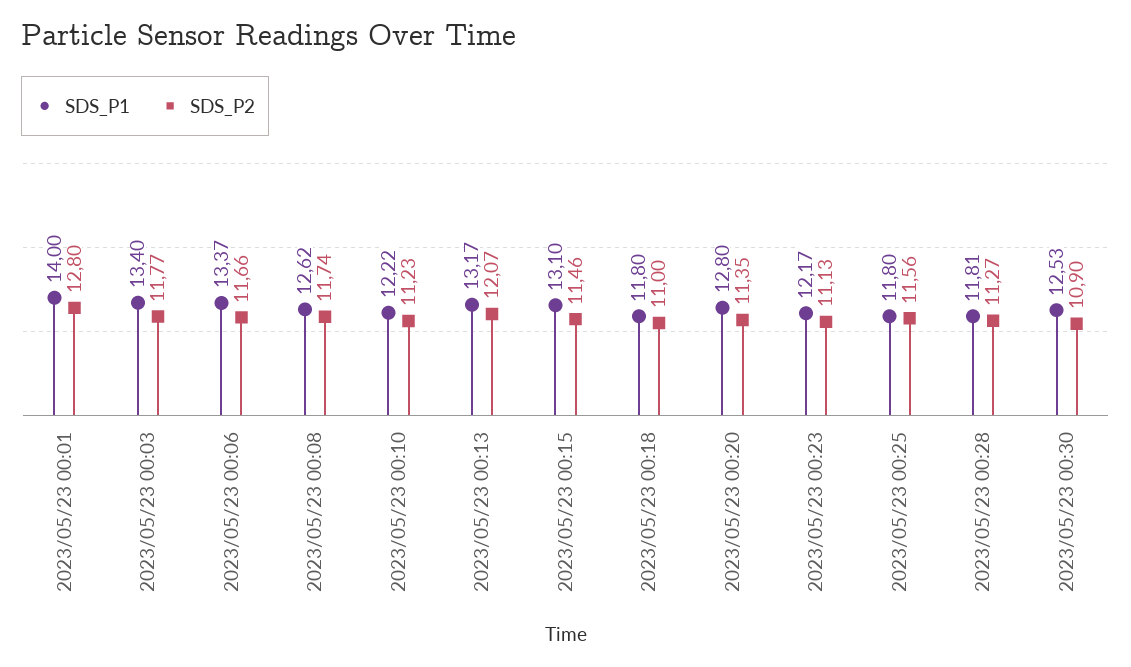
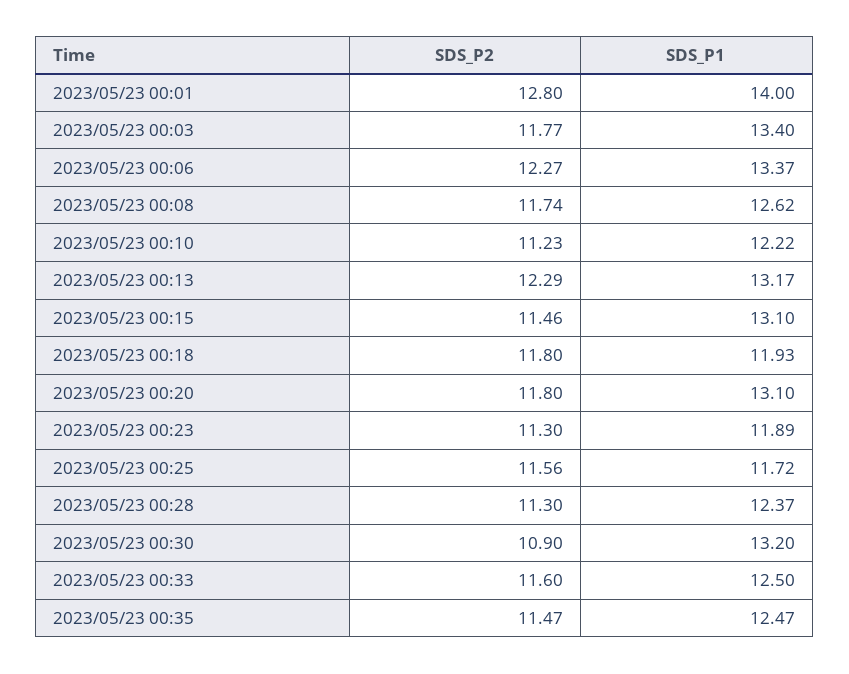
SDS_P2, 2023/05/23 00:06: 11.66 -> 12.27
SDS_P2, 2023/05/23 00:13: 12.07 -> 12.29
SDS_P1, 2023/05/23 00:18: 11.8 -> 11.93
SDS_P2, 2023/05/23 00:18: 11 -> 11.8
SDS_P1, 2023/05/23 00:20: 12.8 -> 13.1
SDS_P2, 2023/05/23 00:20: 11.35 -> 11.8
SDS_P1, 2023/05/23 00:23: 12.17 -> 11.89
SDS_P2, 2023/05/23 00:23: 11.13 -> 11.3
SDS_P1, 2023/05/23 00:25: 11.8 -> 11.72
SDS_P1, 2023/05/23 00:28: 11.81 -> 12.37
SDS_P2, 2023/05/23 00:28: 11.27 -> 11.3
SDS_P1, 2023/05/23 00:30: 12.53 -> 13.2
SDS_P2, 2023/05/23 00:33: none -> 11.6
SDS_P1, 2023/05/23 00:33: none -> 12.5
SDS_P2, 2023/05/23 00:35: none -> 11.47
SDS_P1, 2023/05/23 00:35: none -> 12.47

